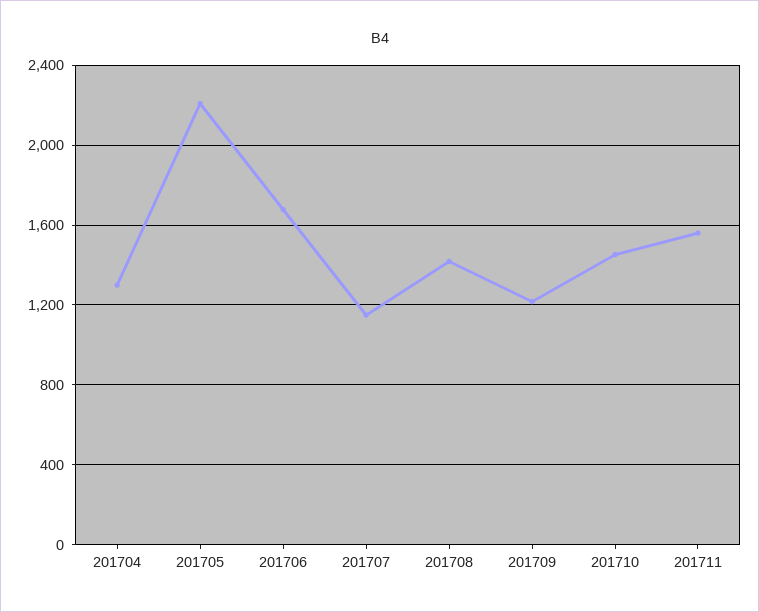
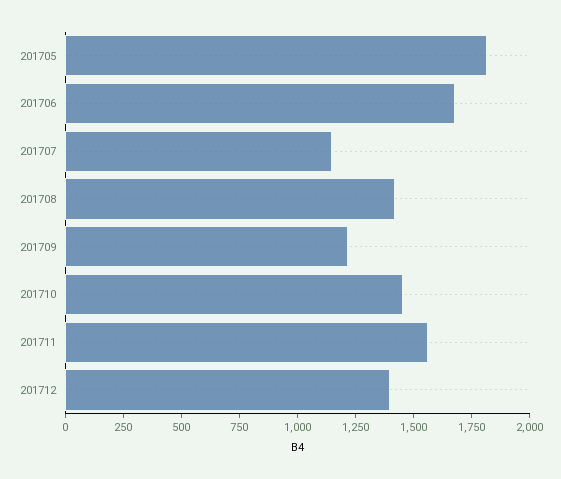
201704: 1300 -> none
201705: 2200 -> 1800
201712: none -> 1400

